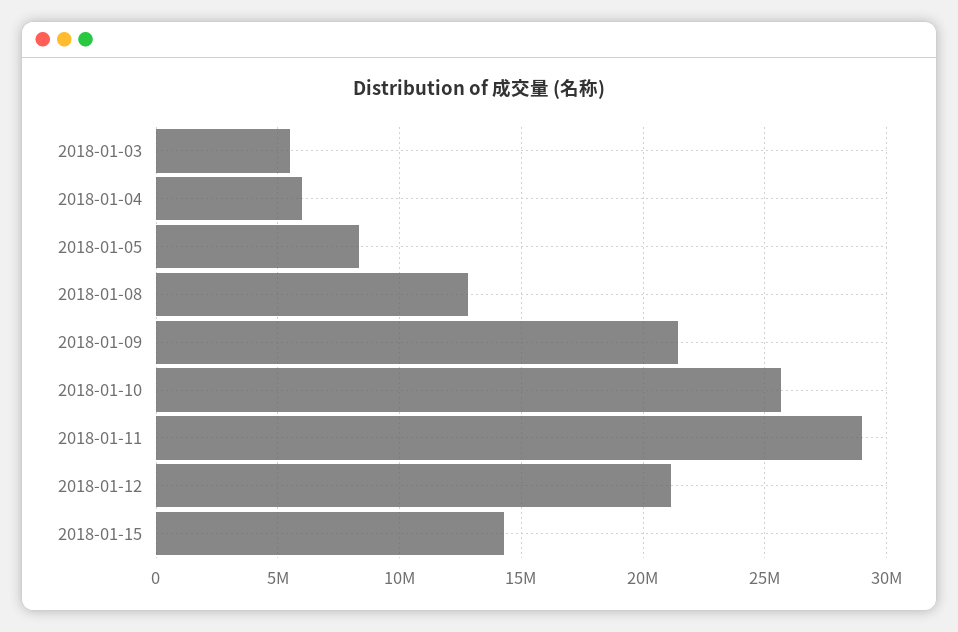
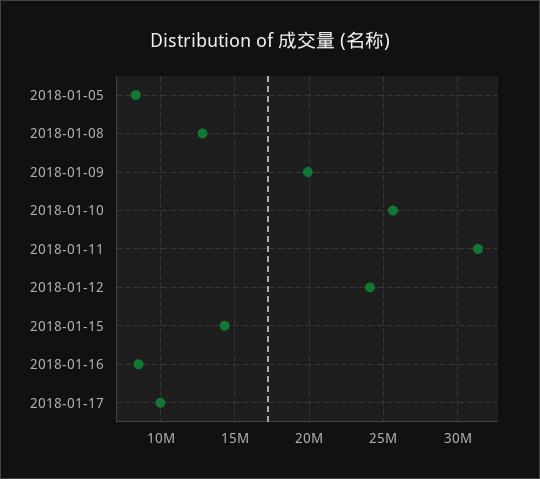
2018-01-03: 5500000 -> none
2018-01-04: 6000000 -> none
2018-01-09: 21500000 -> 20000000
2018-01-11: 29000000 -> 31500000
2018-01-12: 21000000 -> 24000000
2018-01-16: none -> 8500000
2018-01-17: none -> 10000000

